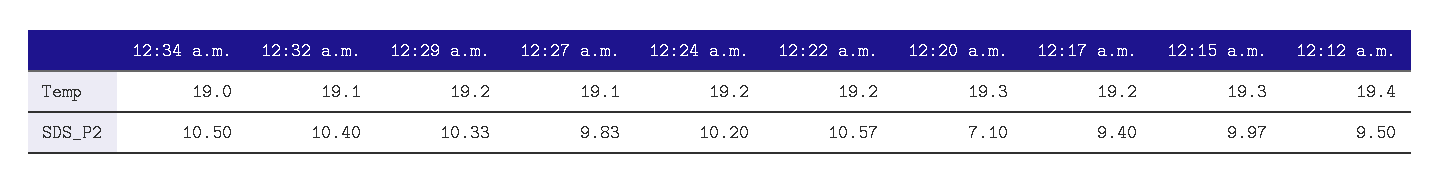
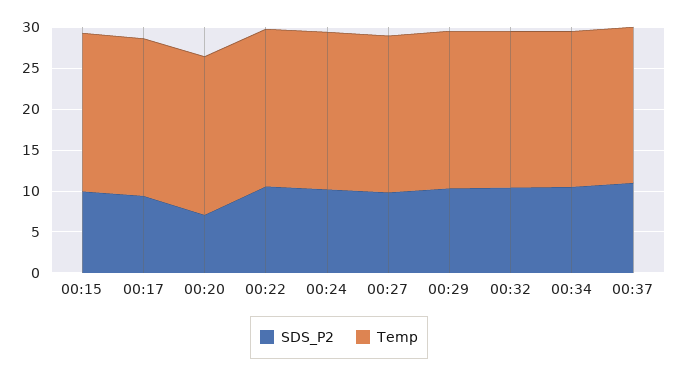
Temp, 12:12 a.m.: 19.4 -> none
SDS_P2, 12:12 a.m.: 9.5 -> none
SDS_P2, 00:37: none -> 11
Temp, 00:37: none -> 19

